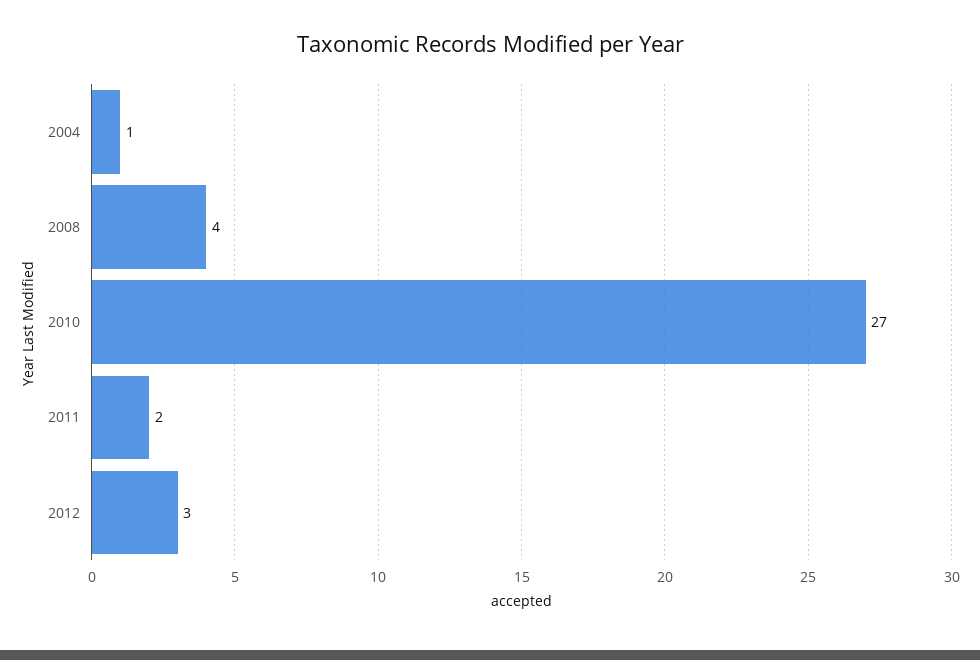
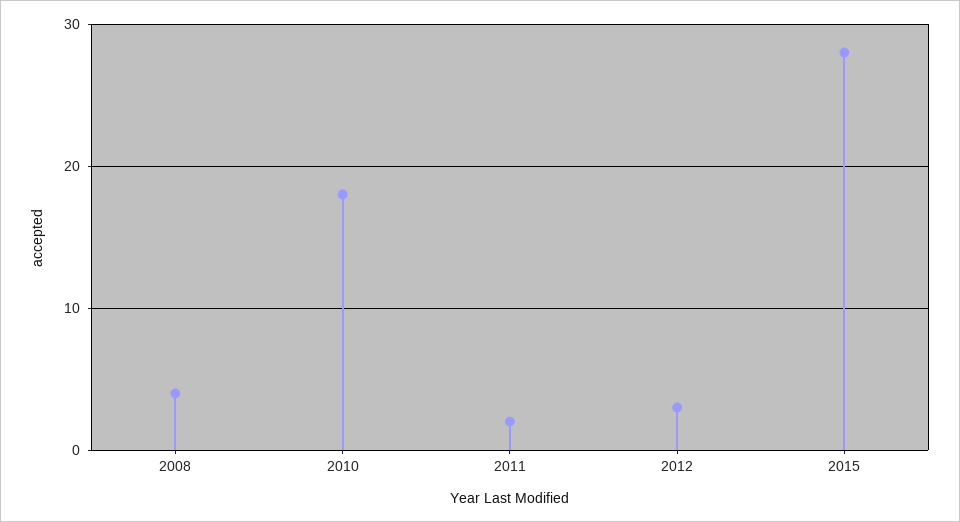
2004: 1 -> none
2010: 27 -> 18
2015: none -> 28

